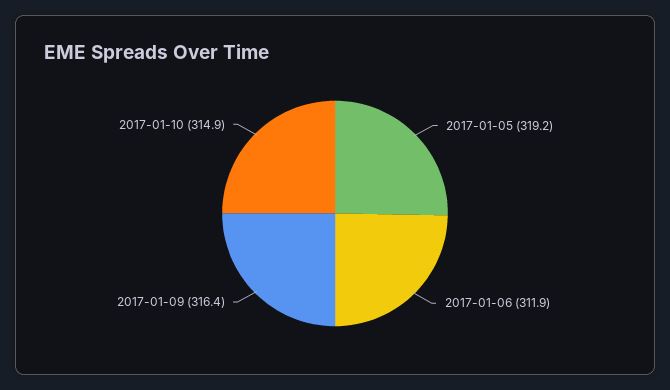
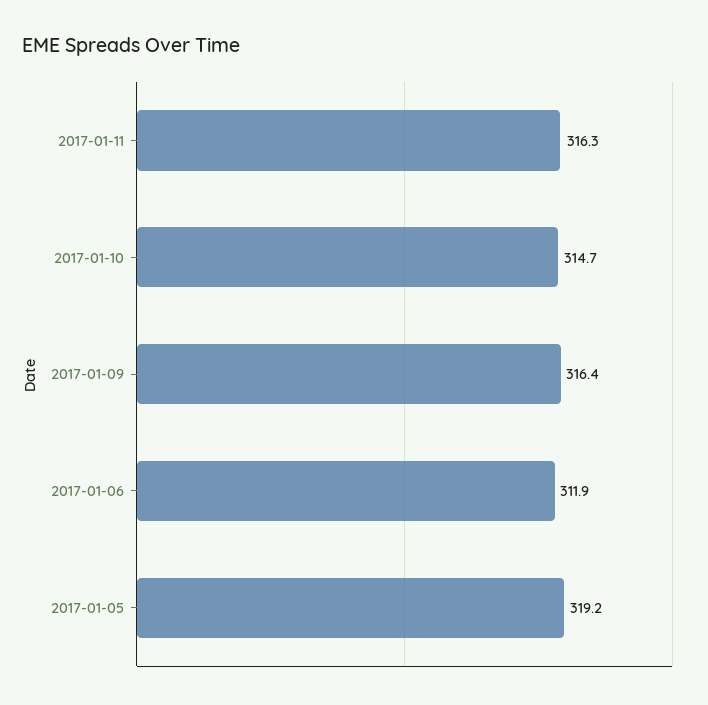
2017-01-10: 314.9 -> 314.7
2017-01-11: none -> 316.3

